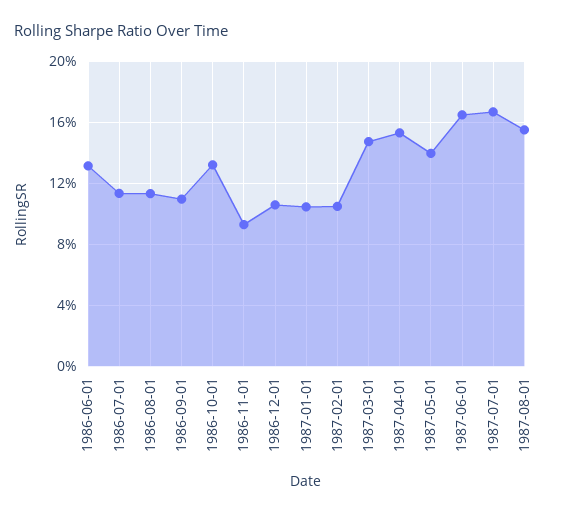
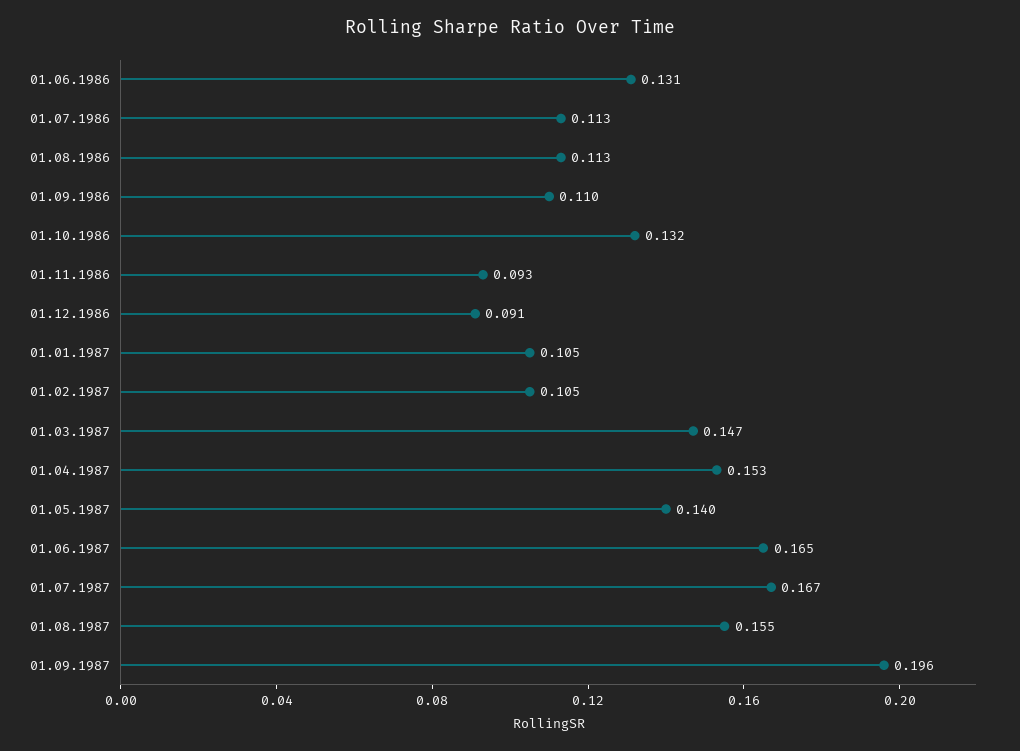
1986-12-01: 0.105 -> 0.091
01.09.1987: none -> 0.196

